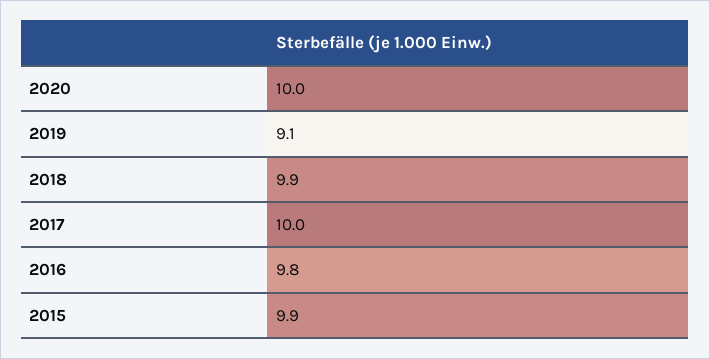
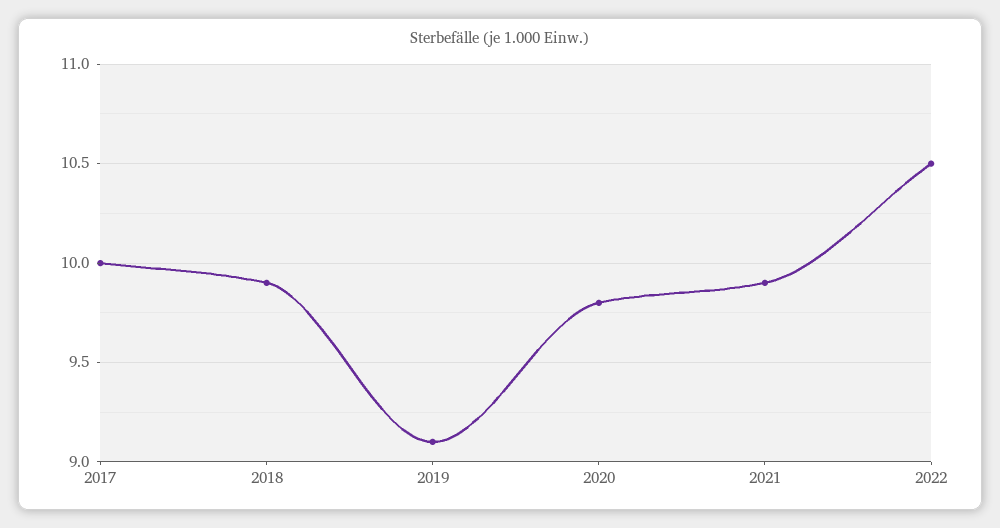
2020: 10 -> 9.8
2016: 9.8 -> none
2015: 9.9 -> none
2021: none -> 9.9
2022: none -> 10.5

